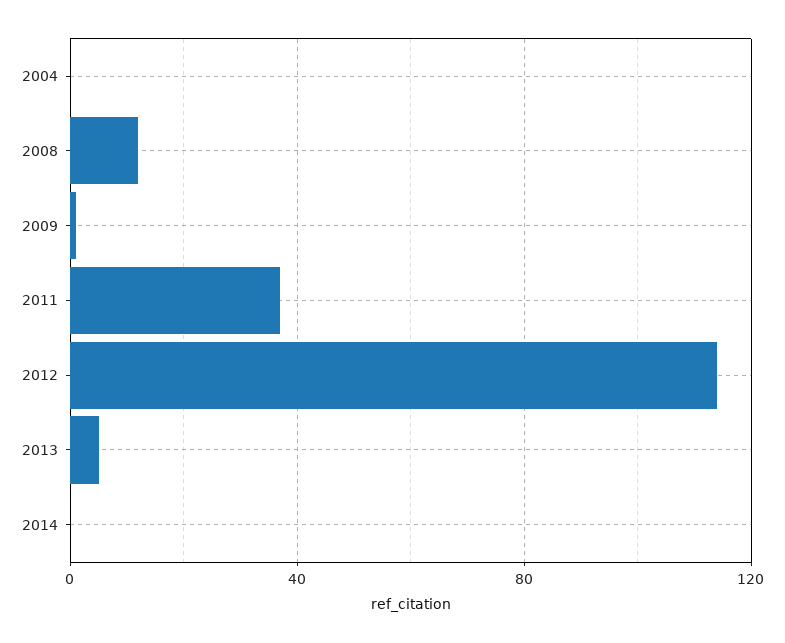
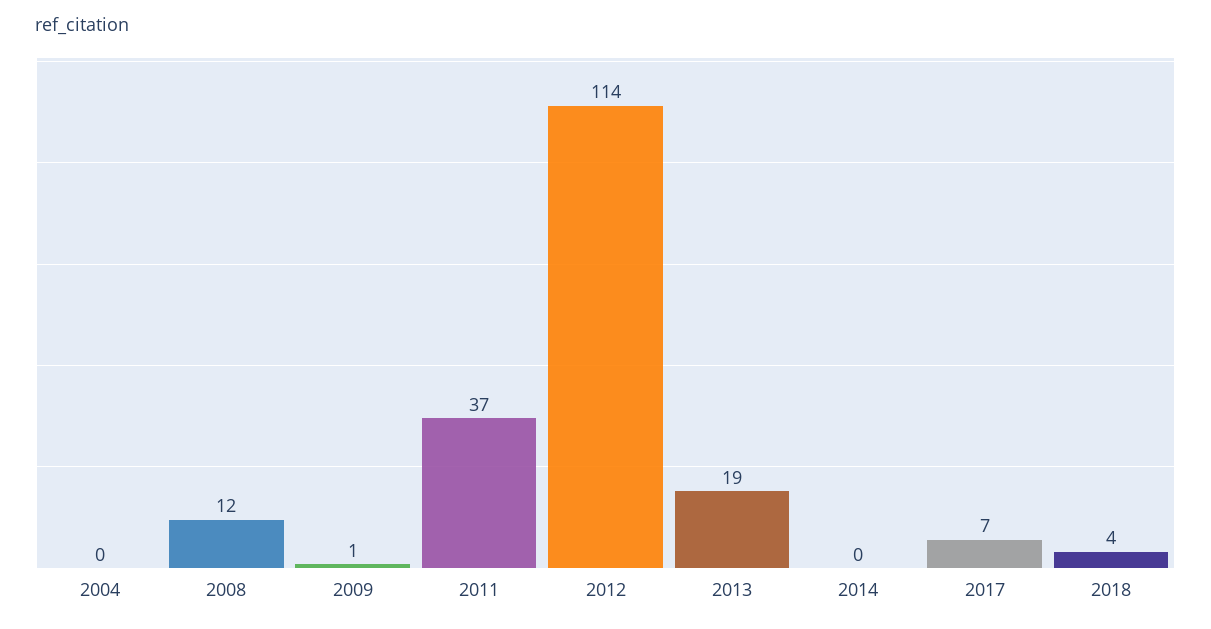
2013: 5 -> 19
2017: none -> 7
2018: none -> 4

